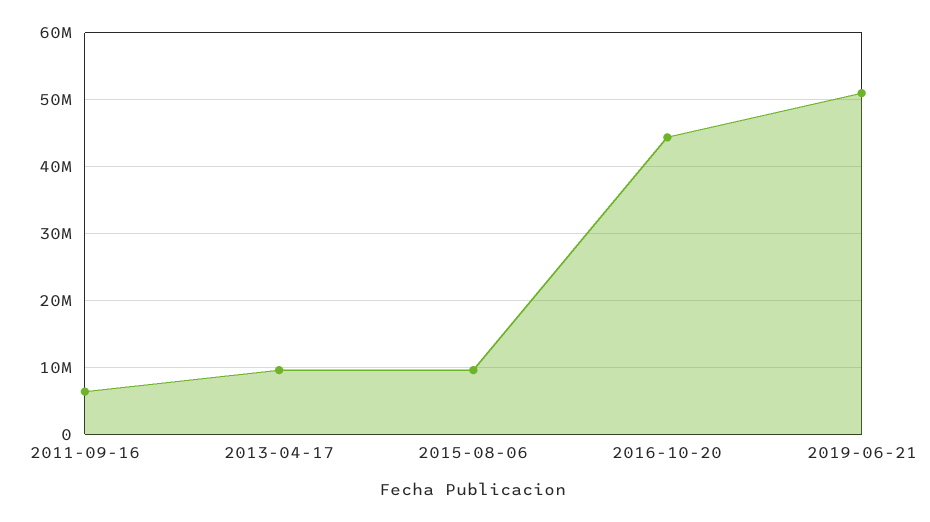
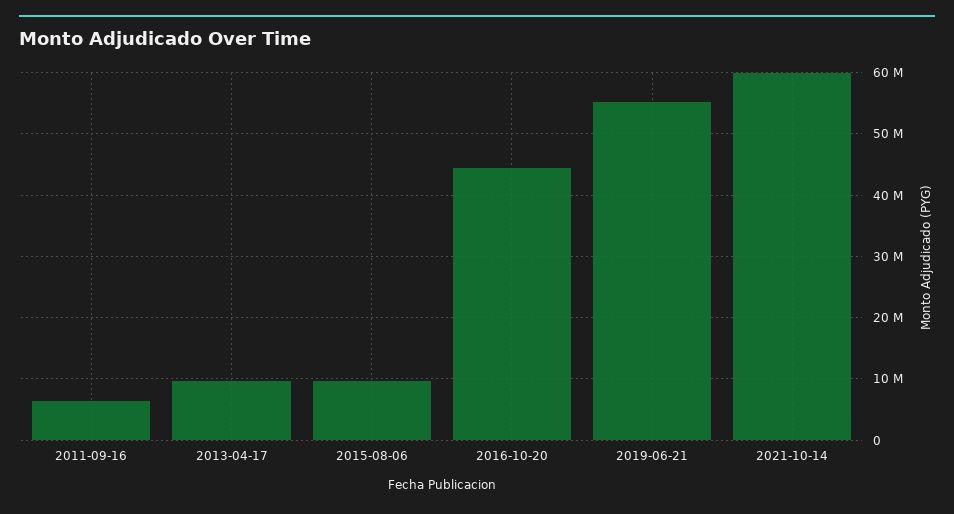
2019-06-21: 51000000 -> 55000000
2021-10-14: none -> 60000000

